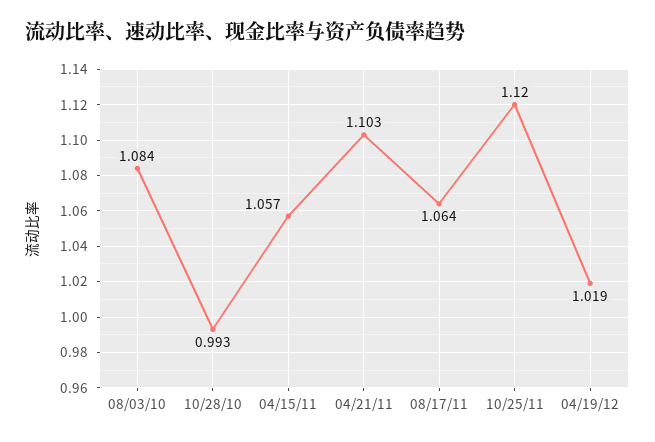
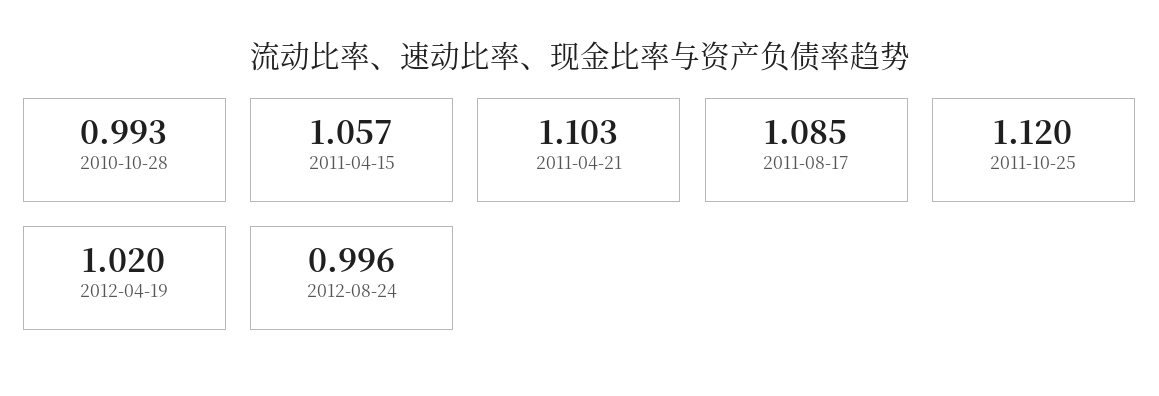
08/03/10: 1.084 -> none
08/17/11: 1.064 -> 1.085
04/19/12: 1.019 -> 1.02
2012-08-24: none -> 0.996

